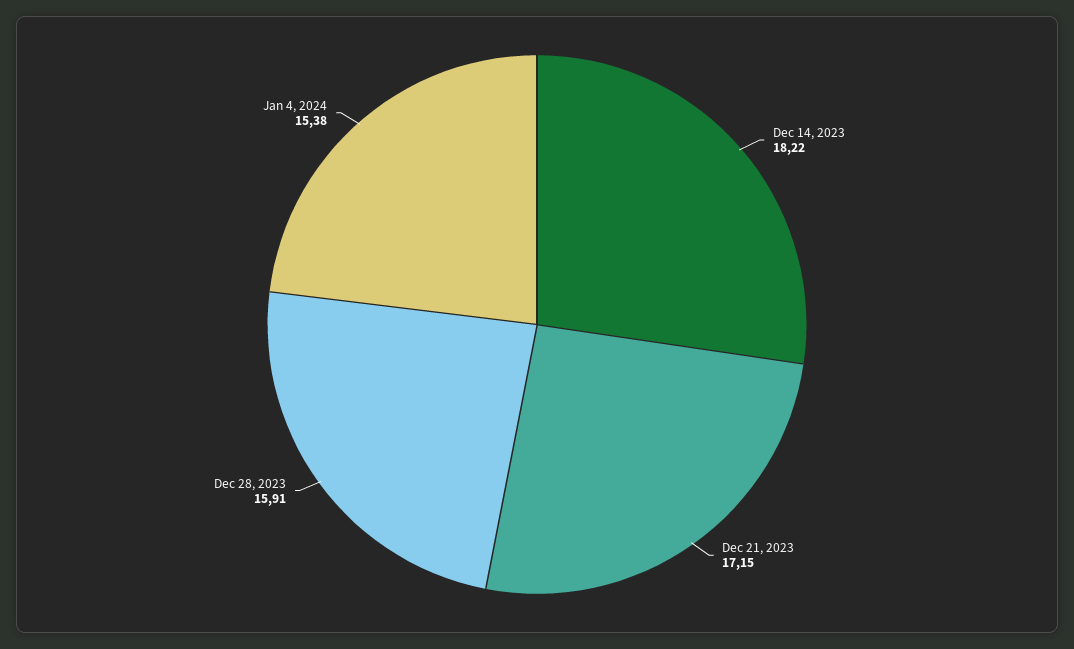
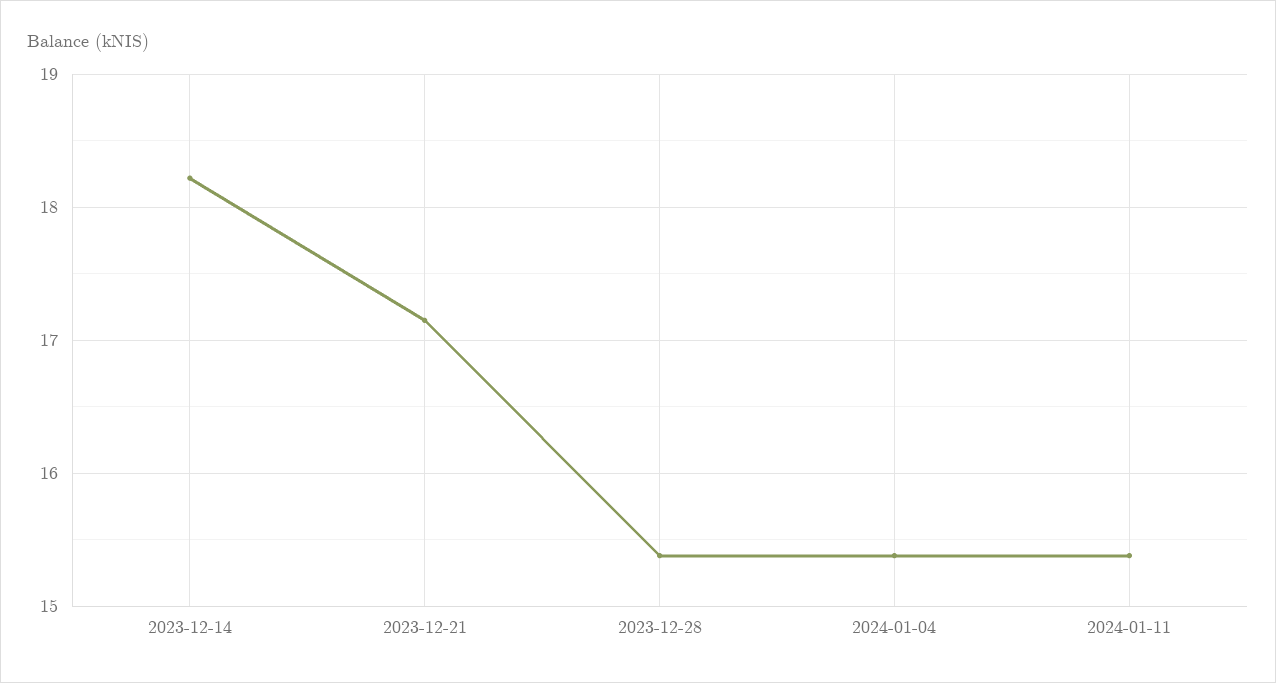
Dec 28, 2023: 15.91 -> 15.4
2024-01-11: none -> 15.4

